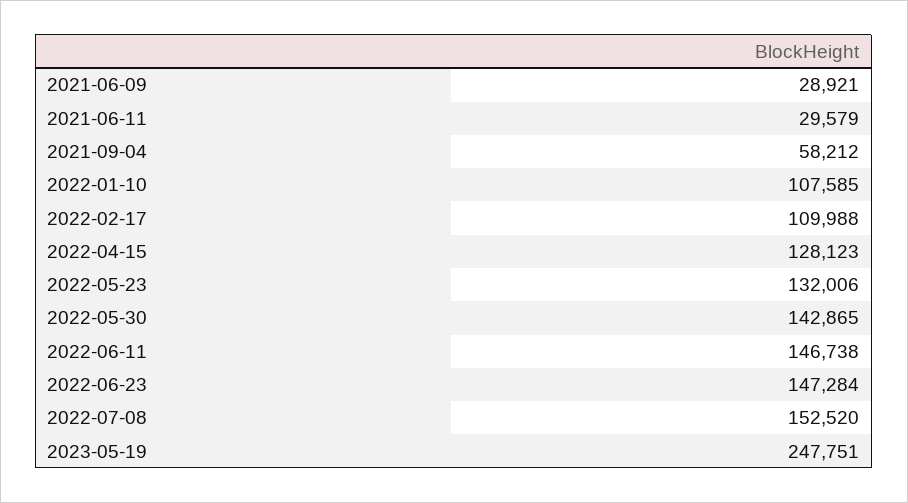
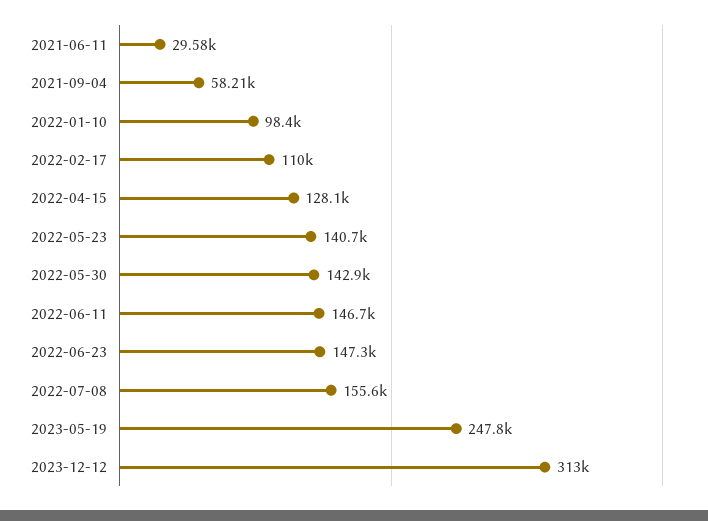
2021-06-09: 28921 -> none
2022-01-10: 107585 -> 98400
2022-05-23: 132006 -> 140700
2022-07-08: 152520 -> 155600
2023-12-12: none -> 313000

